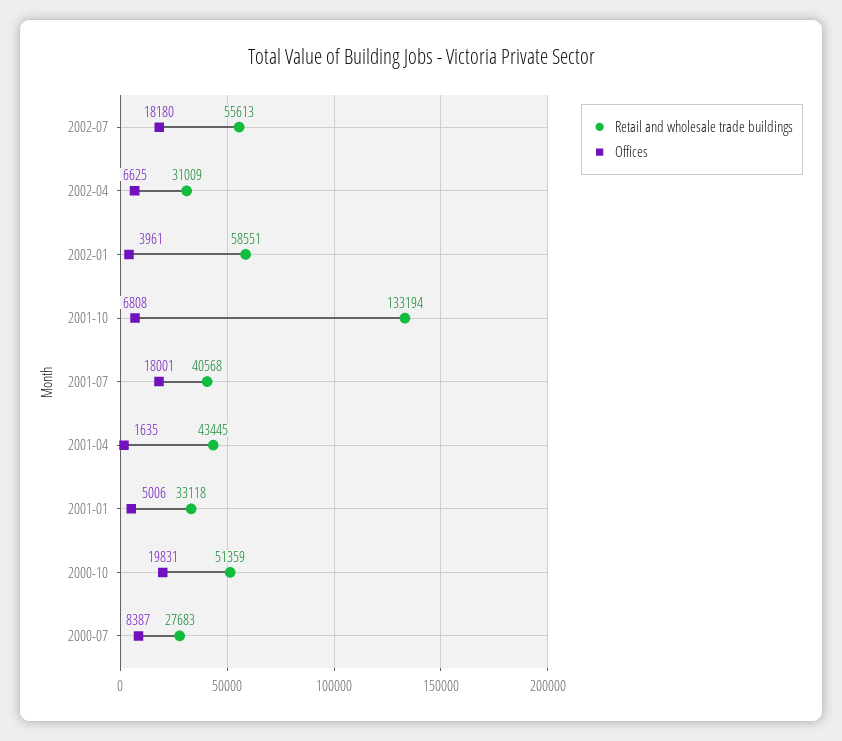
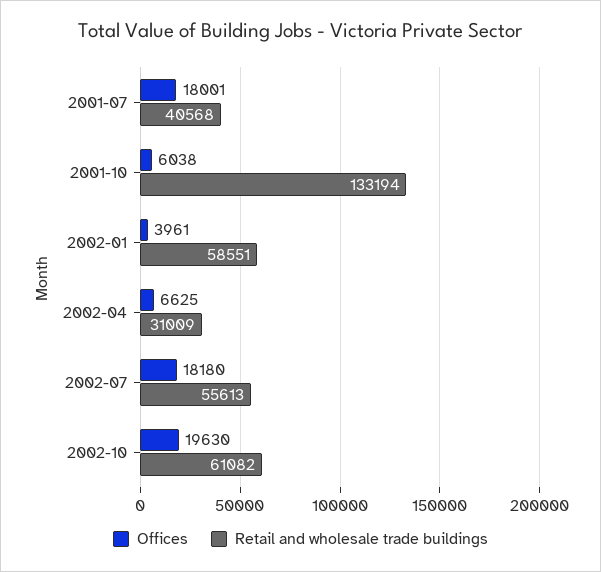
Offices, 2001-10: 6808 -> 6038
Retail and wholesale trade buildings, 2001-04: 43445 -> none
Offices, 2001-04: 1635 -> none
Retail and wholesale trade buildings, 2001-01: 33118 -> none
Offices, 2001-01: 5006 -> none
Retail and wholesale trade buildings, 2000-10: 51359 -> none
Offices, 2000-10: 19831 -> none
Retail and wholesale trade buildings, 2000-07: 27683 -> none
Offices, 2000-07: 8387 -> none
Offices, 2002-10: none -> 19630
Retail and wholesale trade buildings, 2002-10: none -> 61082

